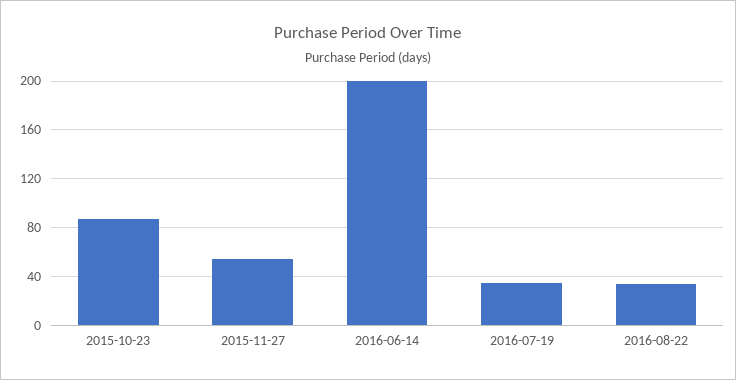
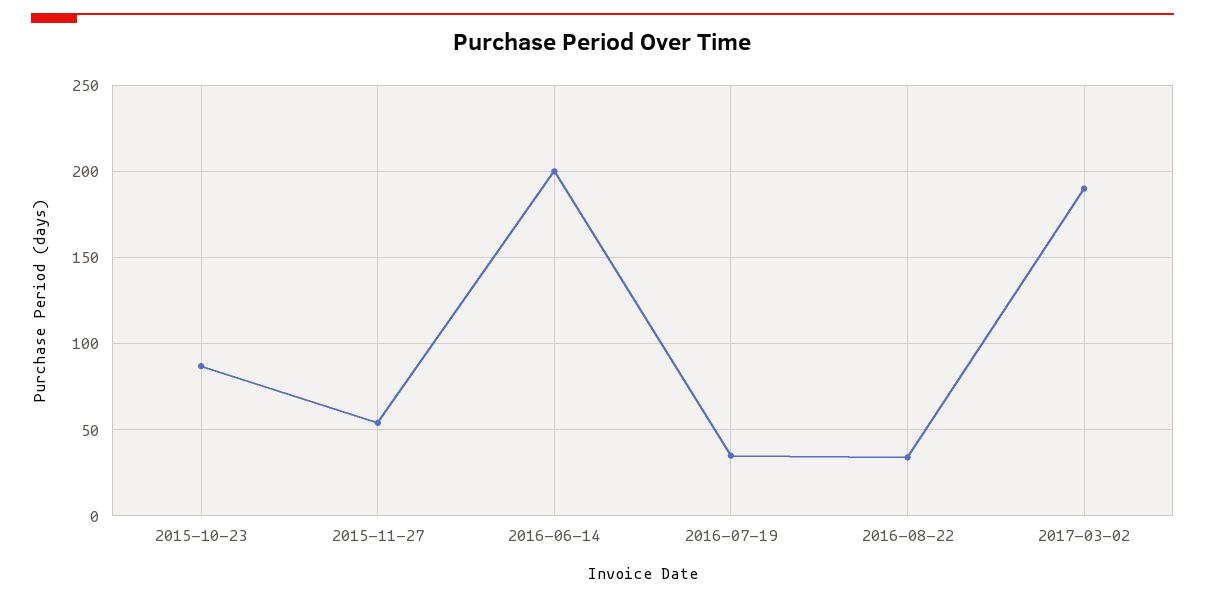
2017-03-02: none -> 190

